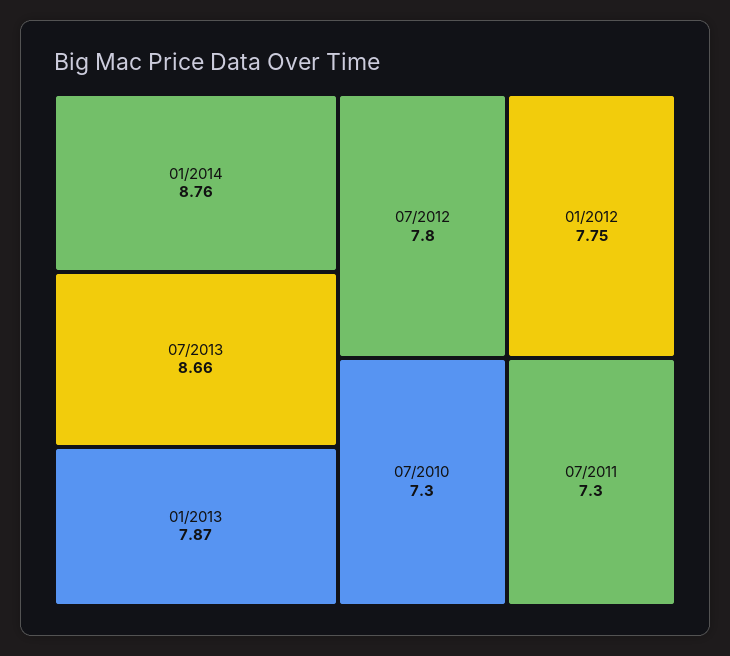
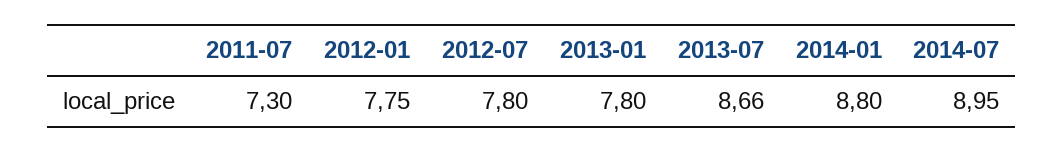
01/2014: 8.76 -> 8.8
01/2013: 7.87 -> 7.8
07/2010: 7.3 -> none
2014-07: none -> 8.95

